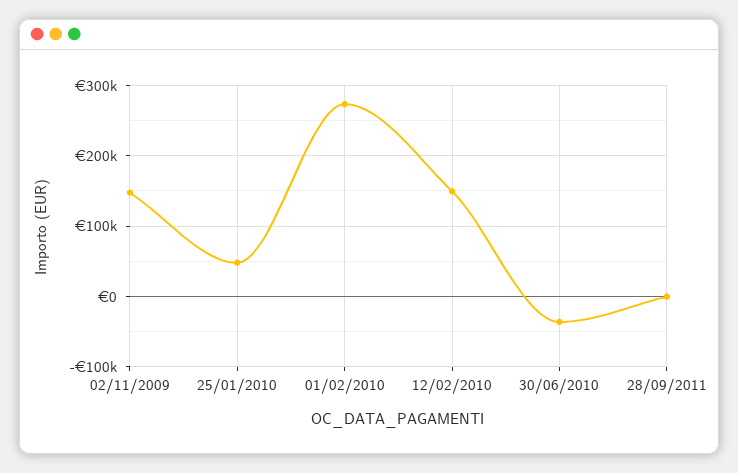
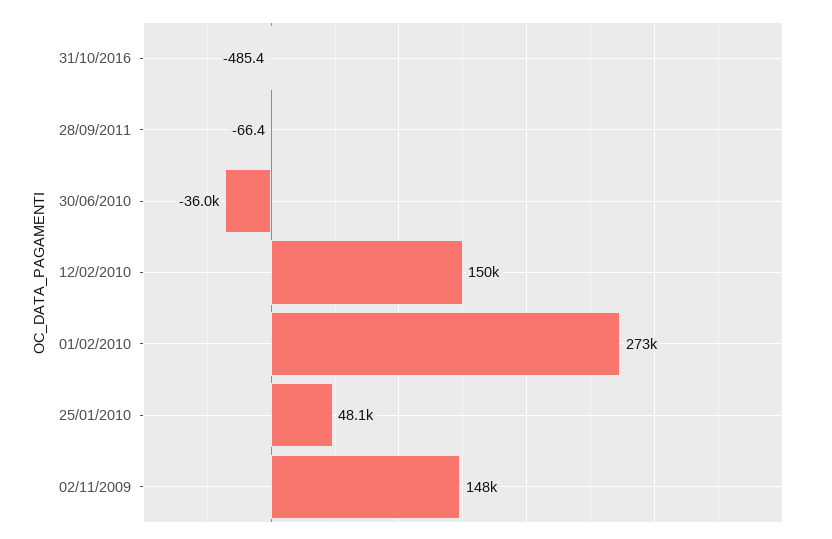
31/10/2016: none -> -485.4

